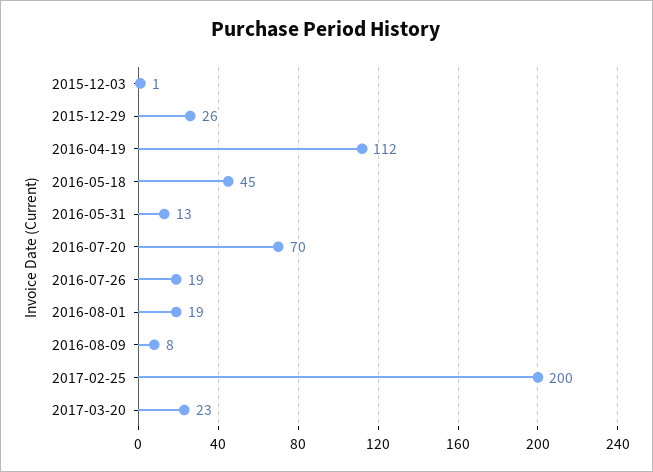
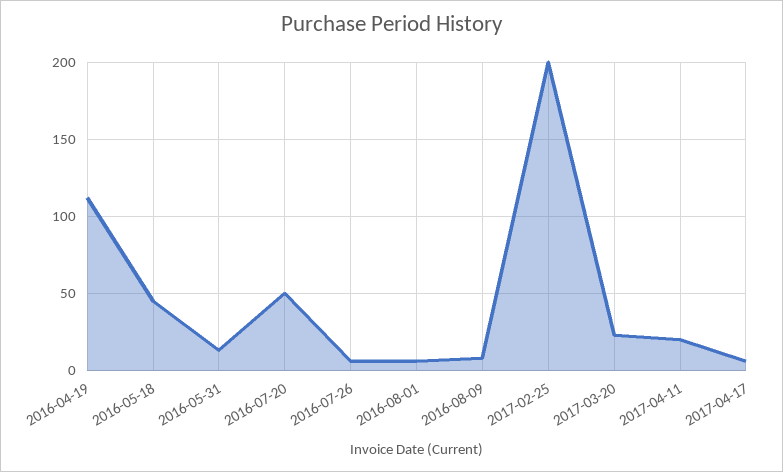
2015-12-03: 1 -> none
2015-12-29: 26 -> none
2016-07-20: 70 -> 50
2016-07-26: 19 -> 5
2016-08-01: 19 -> 5
2017-04-11: none -> 20
2017-04-17: none -> 5

